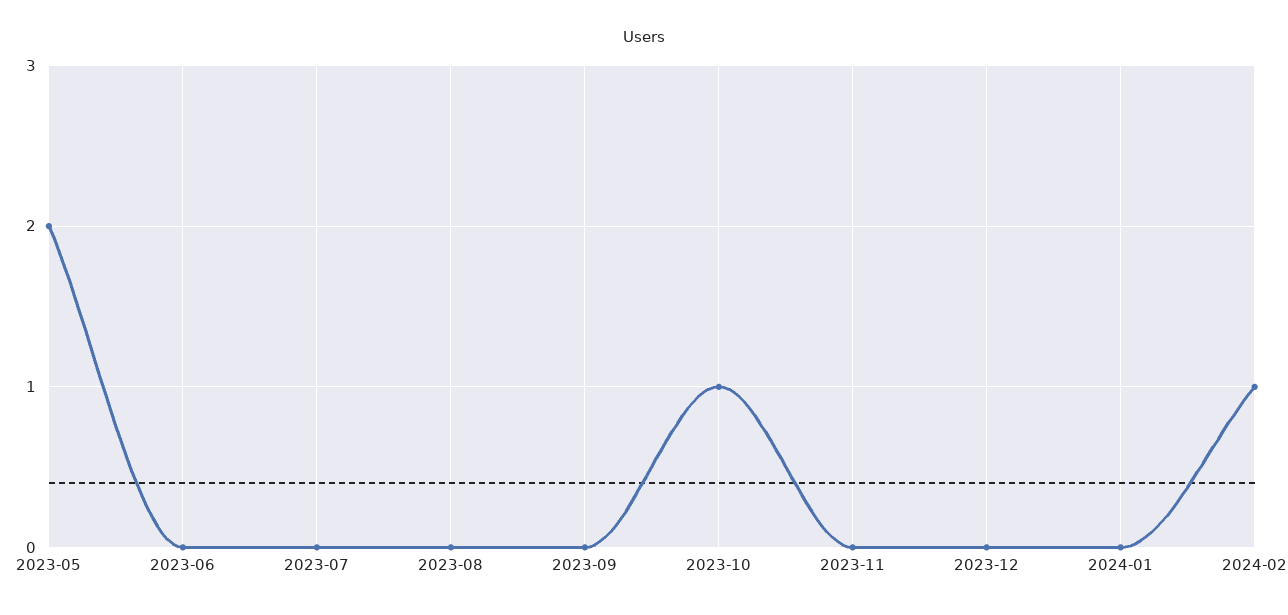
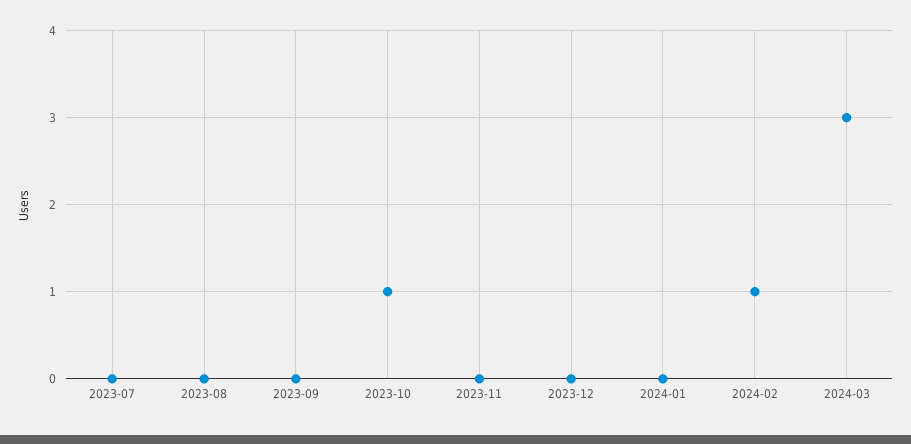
2023-05: 2 -> none
2023-06: 0 -> none
2024-03: none -> 3

